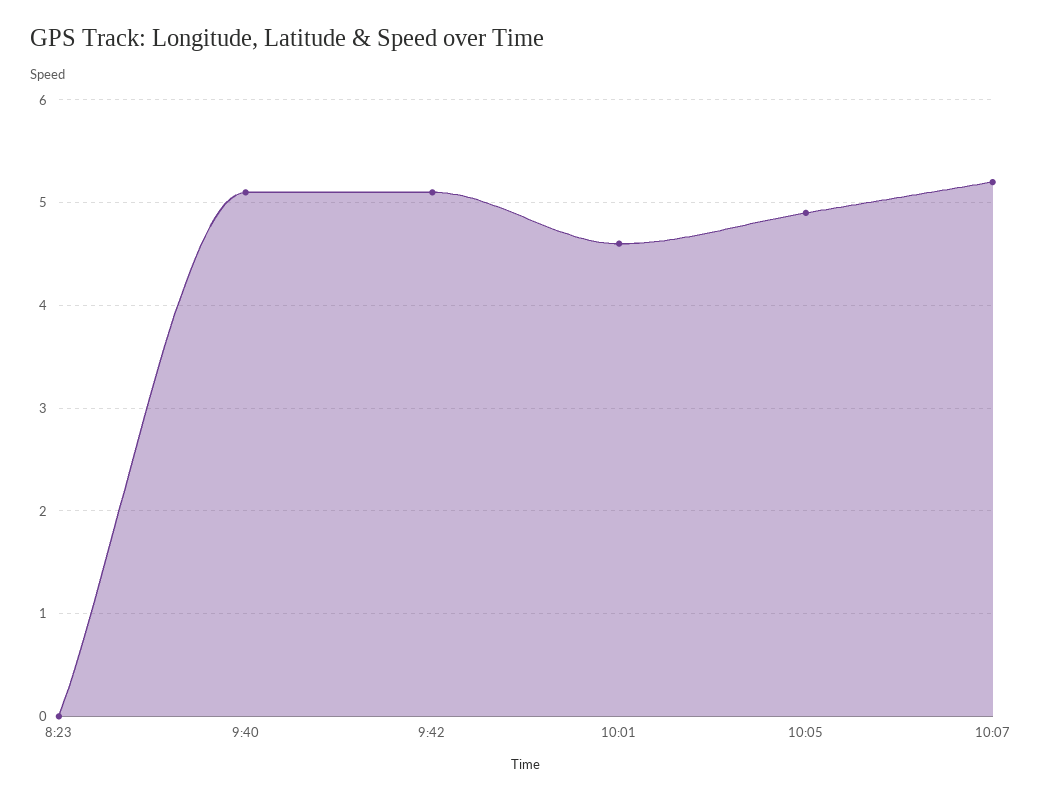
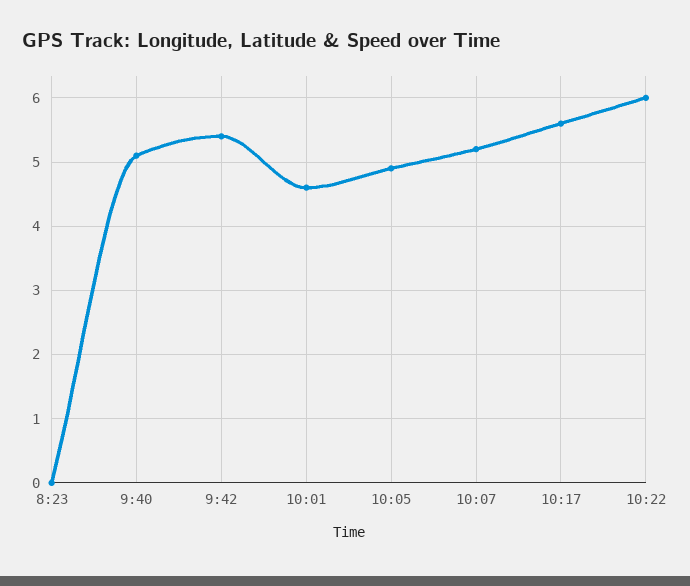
9:42: 5.1 -> 5.4
10:17: none -> 5.6
10:22: none -> 6

